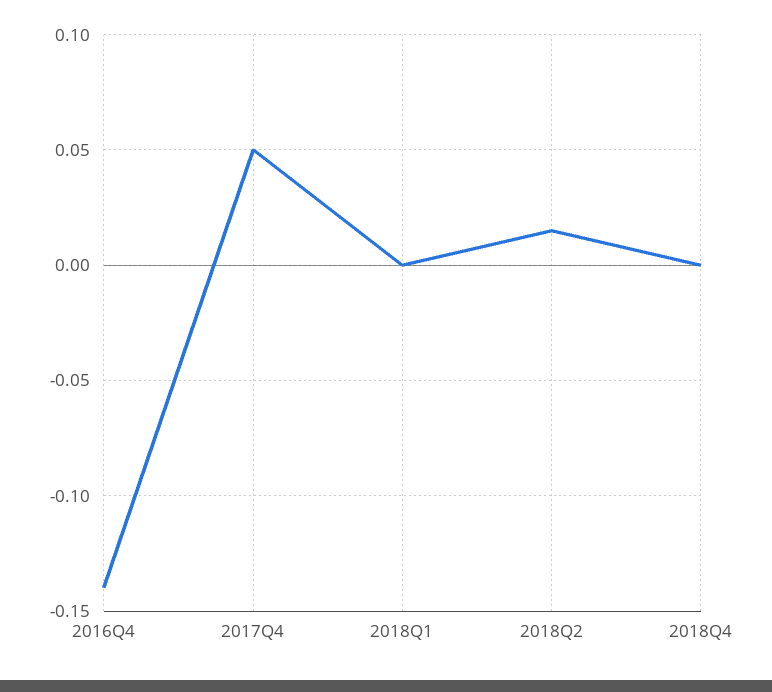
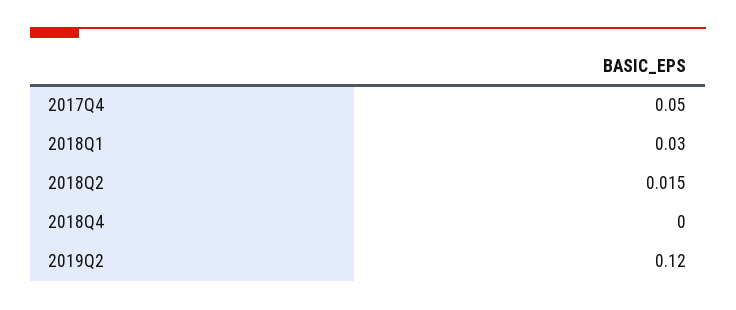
2016Q4: -0.14 -> none
2018Q1: 0 -> 0.03
2019Q2: none -> 0.12

